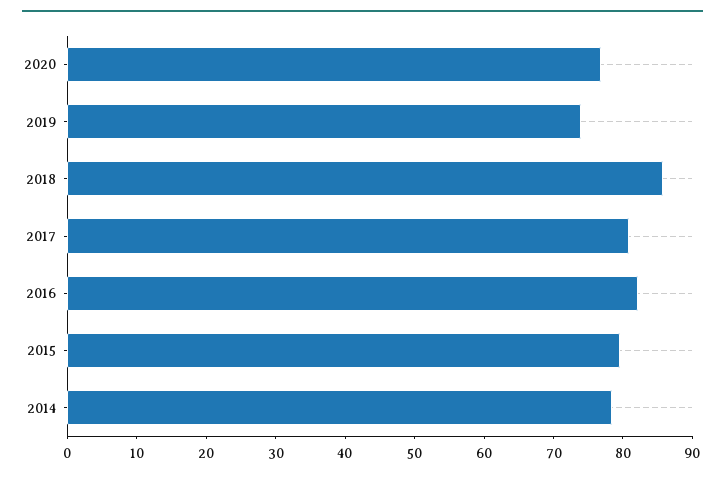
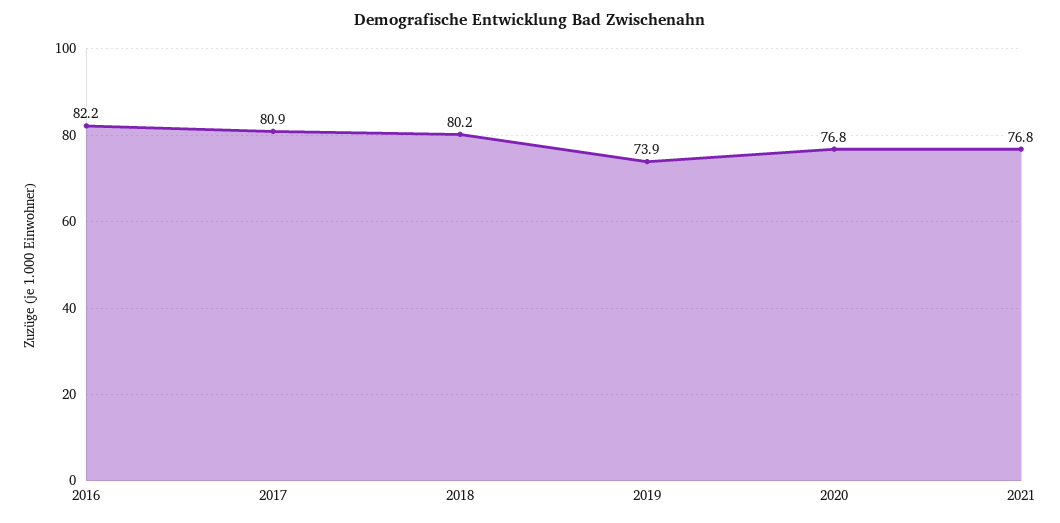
2018: 86 -> 80.2
2015: 80 -> none
2014: 78 -> none
2021: none -> 76.8

